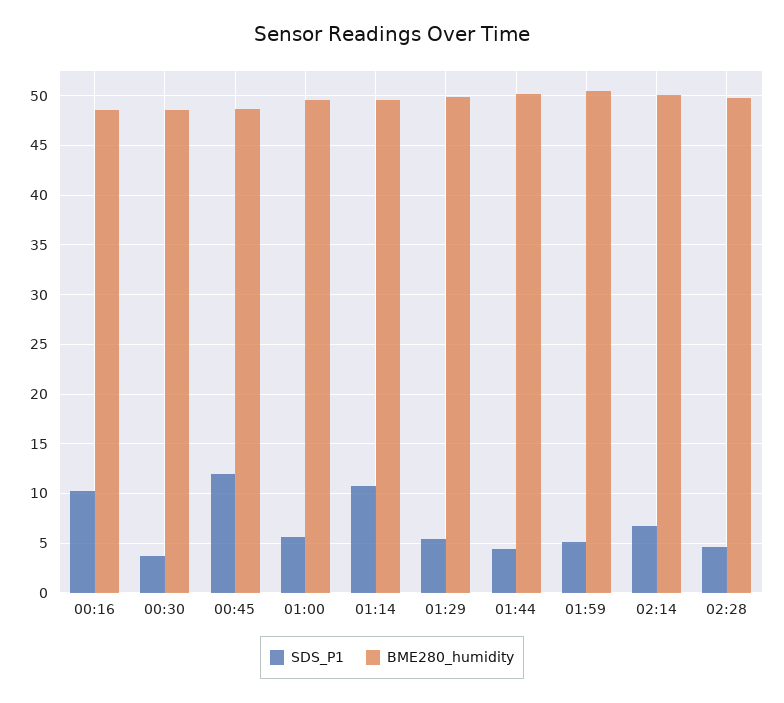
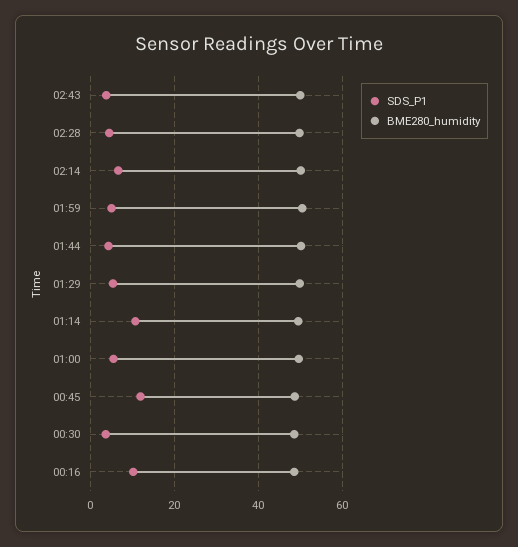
SDS_P1, 02:43: none -> 4
BME280_humidity, 02:43: none -> 50

